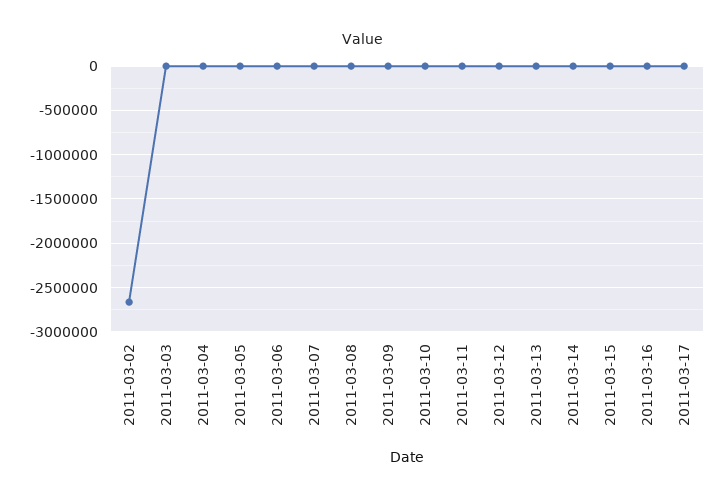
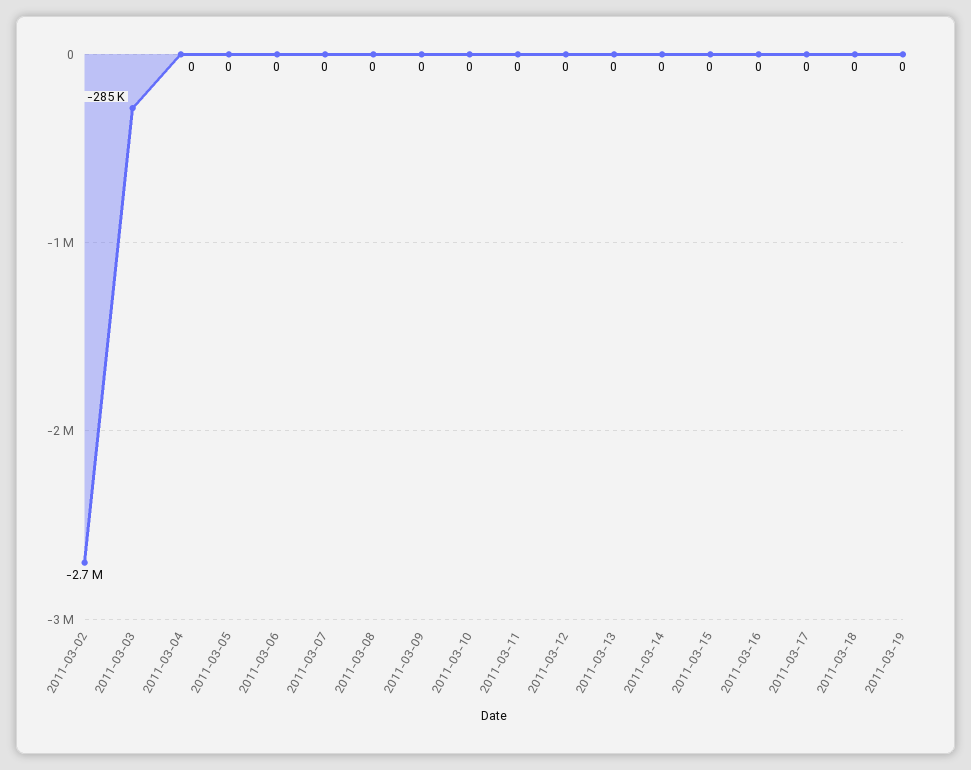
2011-03-03: 0 -> -285000
2011-03-18: none -> 0
2011-03-19: none -> 0

